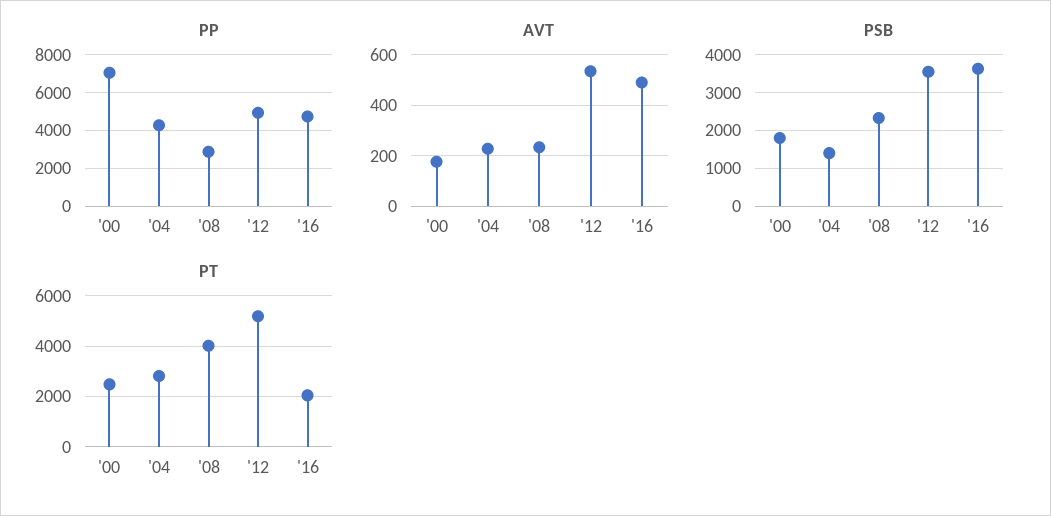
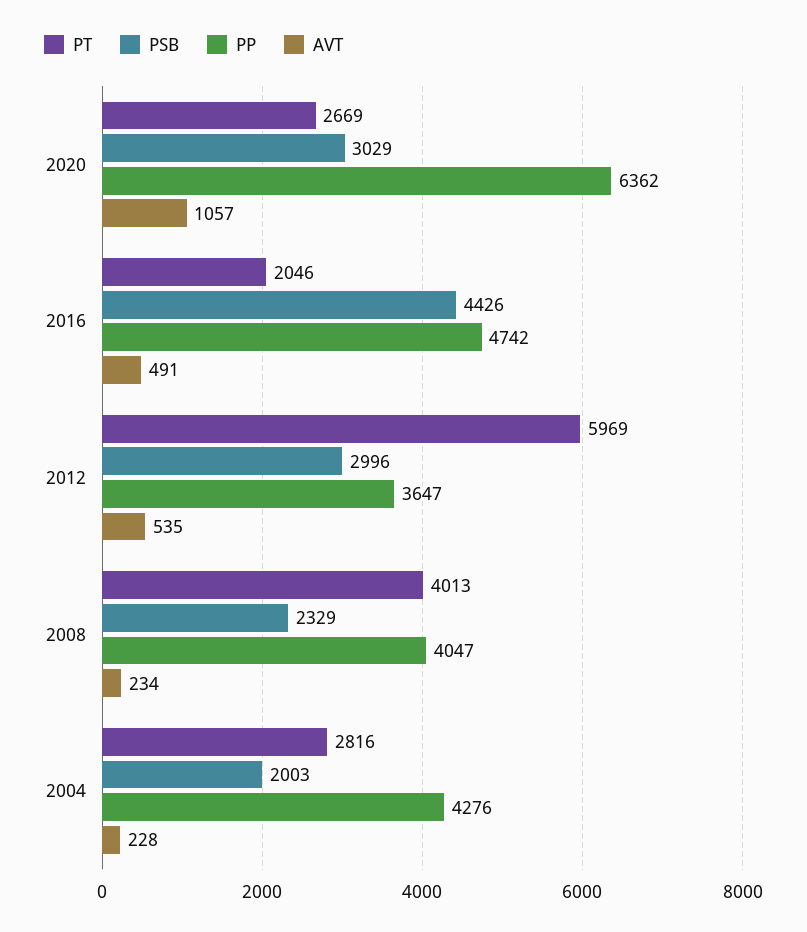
PP, '00: 7000 -> none
PP, '08: 3000 -> 4047
PP, '12: 5000 -> 3647
AVT, '00: 175 -> none
PSB, '00: 1800 -> none
PSB, '04: 1400 -> 2003
PSB, '12: 3600 -> 2996
PSB, '16: 3600 -> 4426
PT, '00: 2500 -> none
PT, '12: 5250 -> 5969
PT, 2020: none -> 2669
PSB, 2020: none -> 3029
PP, 2020: none -> 6362
AVT, 2020: none -> 1057

